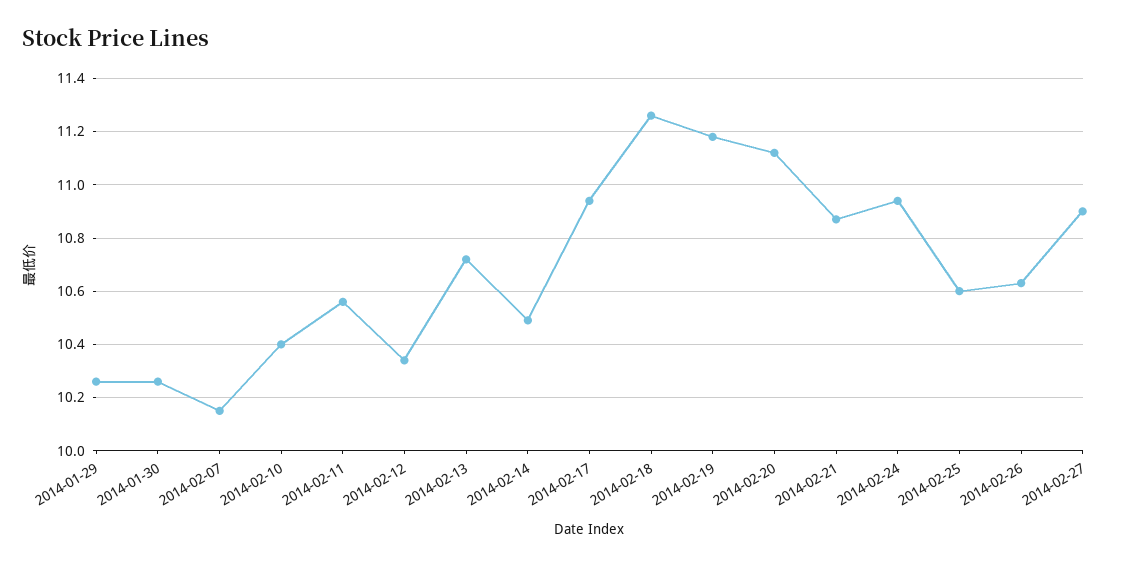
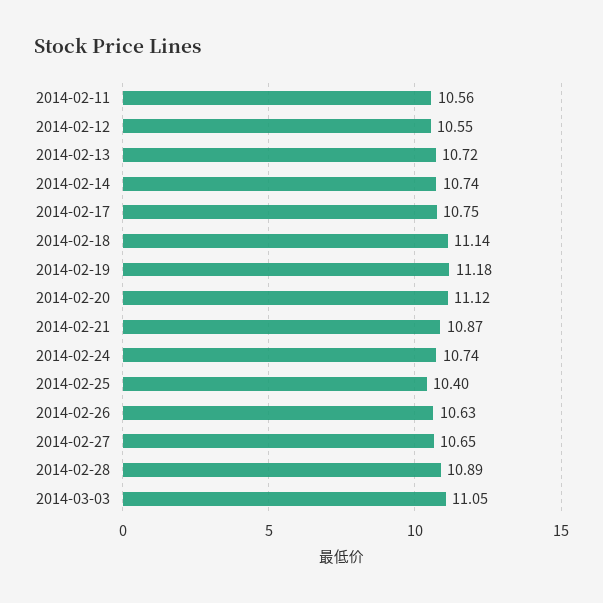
2014-01-29: 10.25 -> none
2014-01-30: 10.25 -> none
2014-02-07: 10.15 -> none
2014-02-10: 10.4 -> none
2014-02-12: 10.35 -> 10.55
2014-02-14: 10.5 -> 10.74
2014-02-17: 10.95 -> 10.75
2014-02-18: 11.25 -> 11.14
2014-02-24: 10.95 -> 10.74
2014-02-25: 10.6 -> 10.4
2014-02-27: 10.9 -> 10.65
2014-02-28: none -> 10.89
2014-03-03: none -> 11.05

